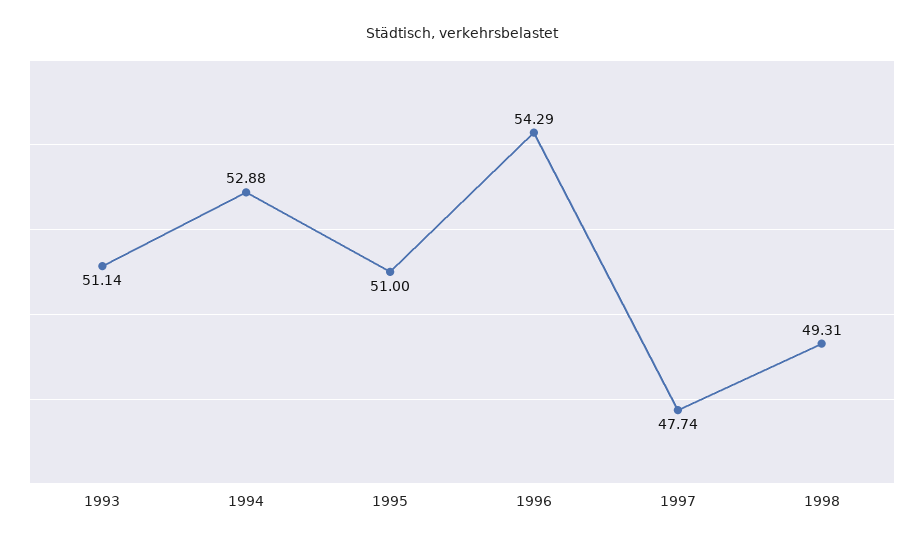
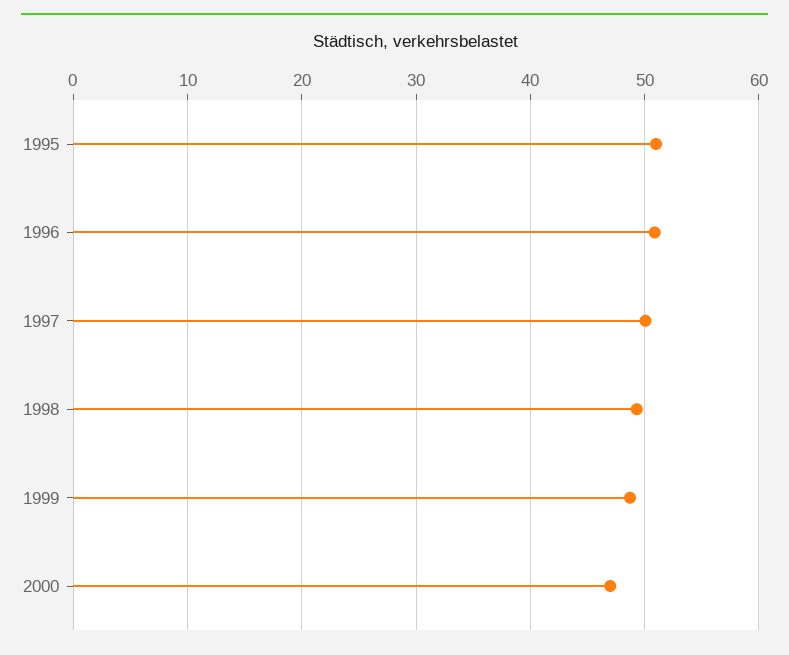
1993: 51.14 -> none
1994: 52.88 -> none
1996: 54.29 -> 51
1997: 47.74 -> 50
1999: none -> 49
2000: none -> 47

